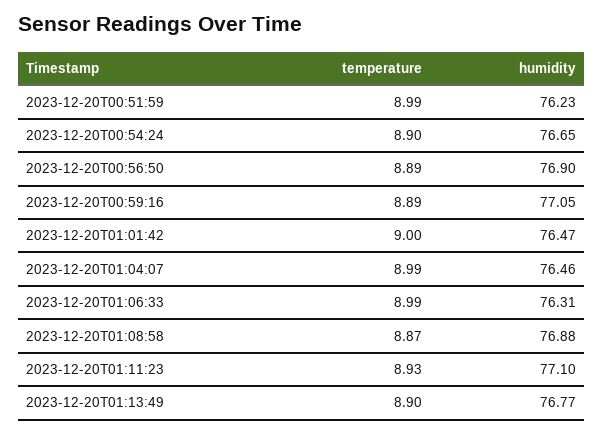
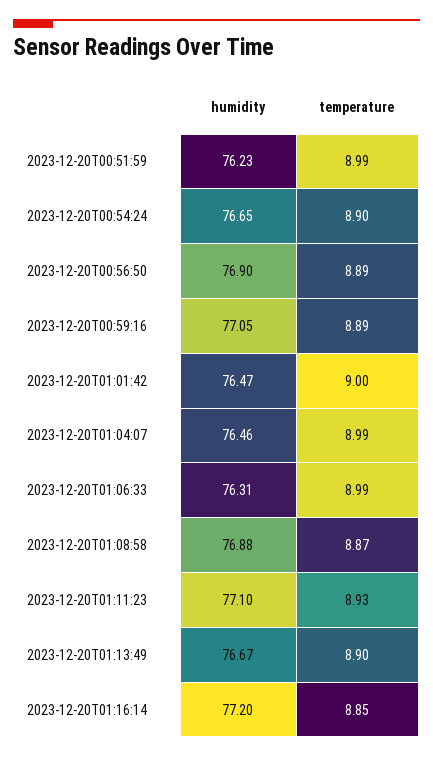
humidity, 2023-12-20T01:13:49: 76.77 -> 76.67
humidity, 2023-12-20T01:16:14: none -> 77.2
temperature, 2023-12-20T01:16:14: none -> 8.85

